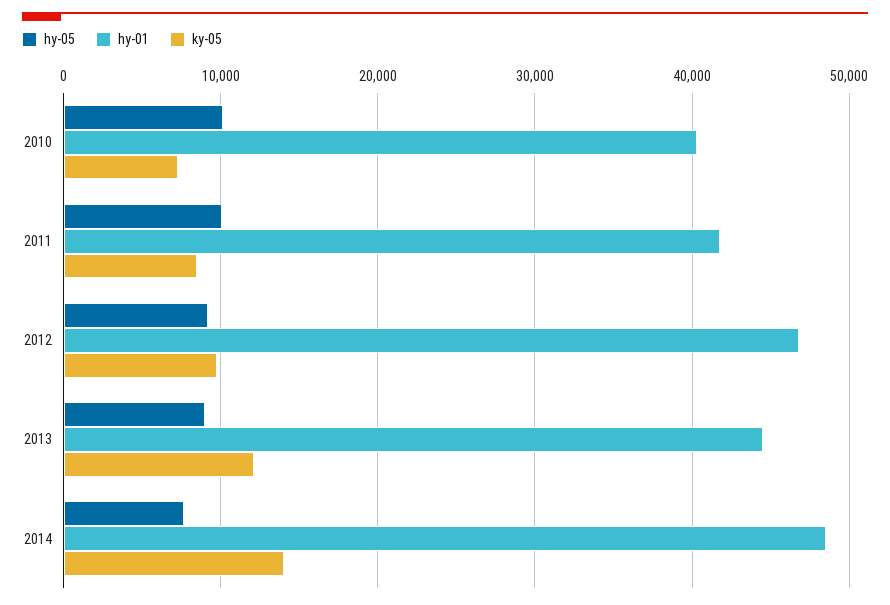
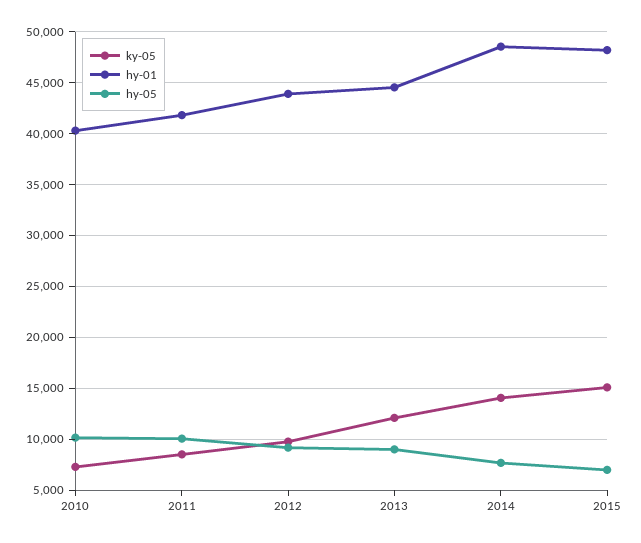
hy-01, 2012: 47000 -> 44000
ky-05, 2015: none -> 15000
hy-01, 2015: none -> 48000
hy-05, 2015: none -> 7000

